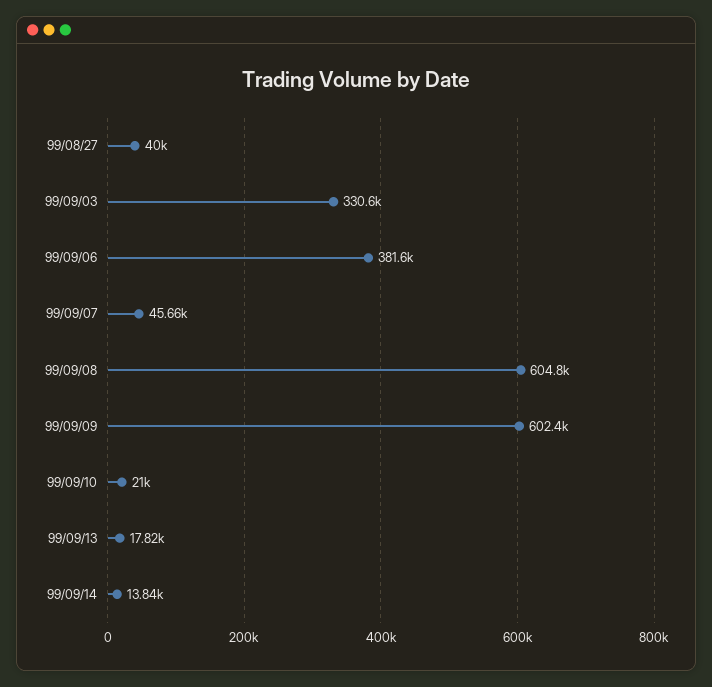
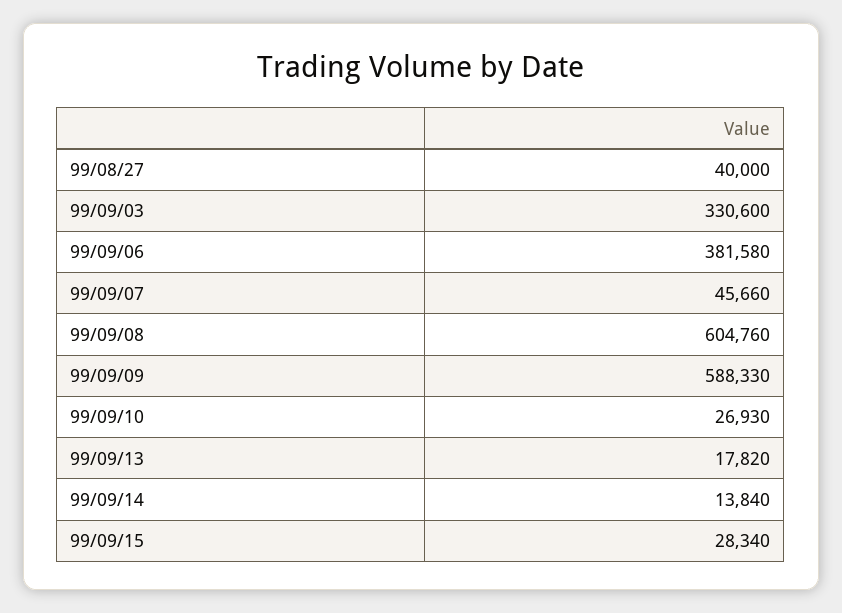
99/09/09: 602400 -> 588330
99/09/10: 21000 -> 26930
99/09/15: none -> 28340

